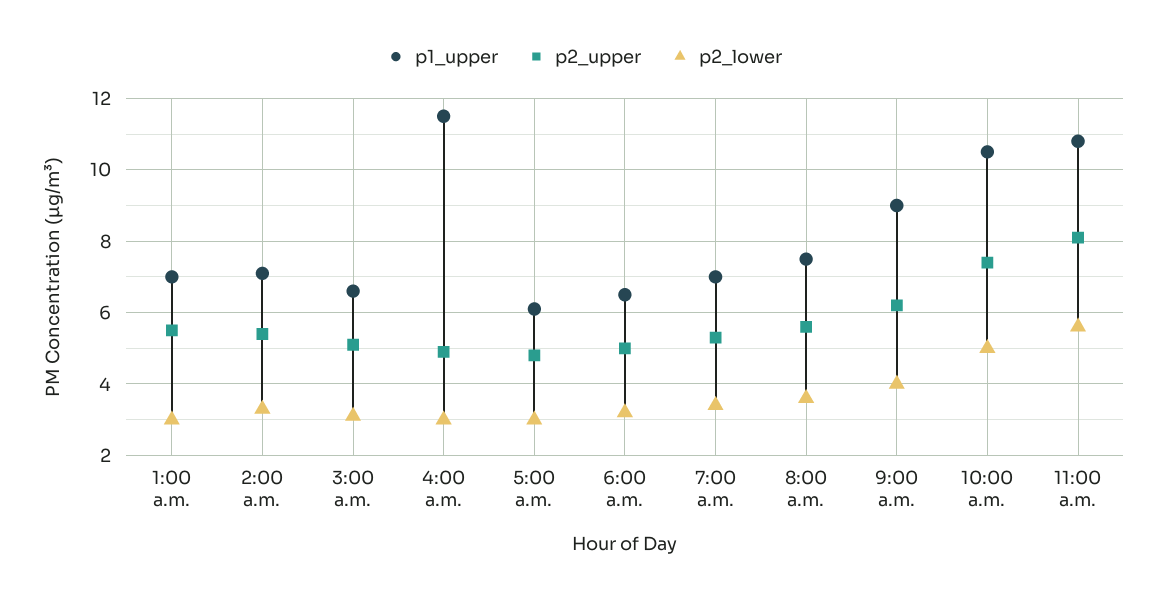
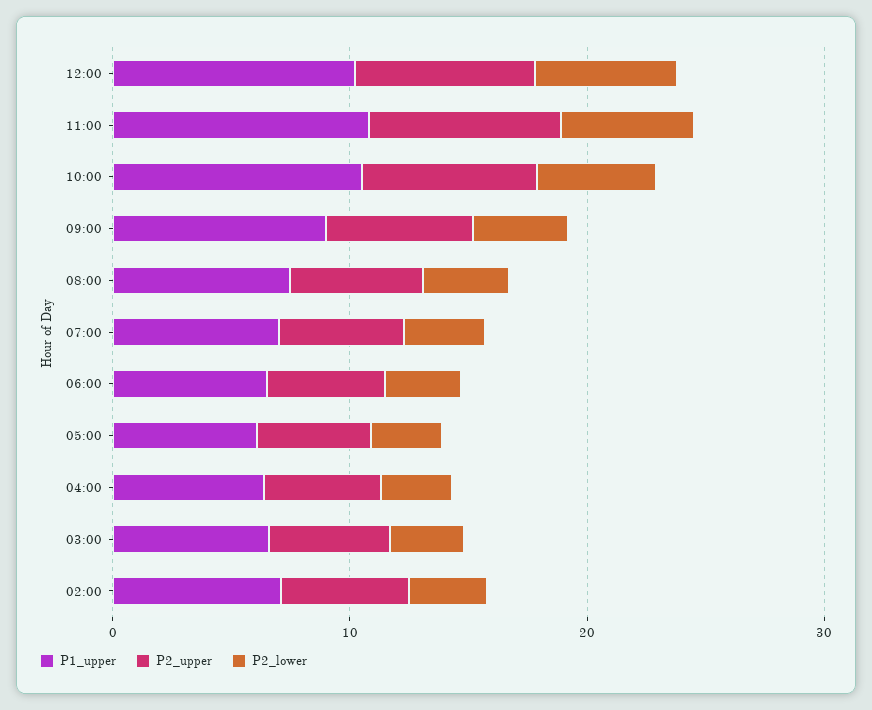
p1_upper, 1:00 a.m.: 7 -> none
p2_upper, 1:00 a.m.: 5.5 -> none
p2_lower, 1:00 a.m.: 3 -> none
p1_upper, 4:00 a.m.: 11.5 -> 6
p1_upper, 12:00: none -> 10
p2_upper, 12:00: none -> 8
p2_lower, 12:00: none -> 6

